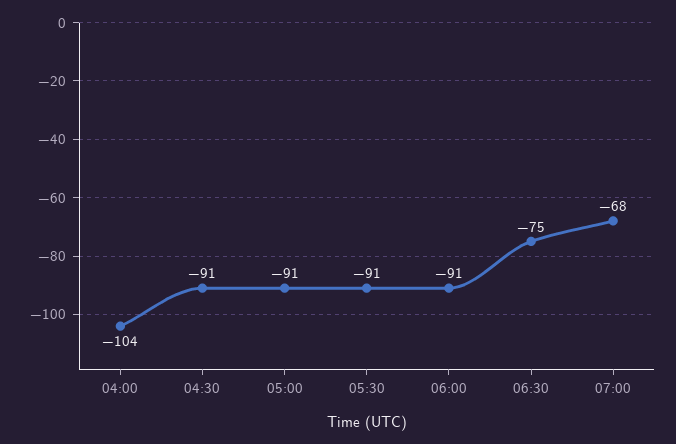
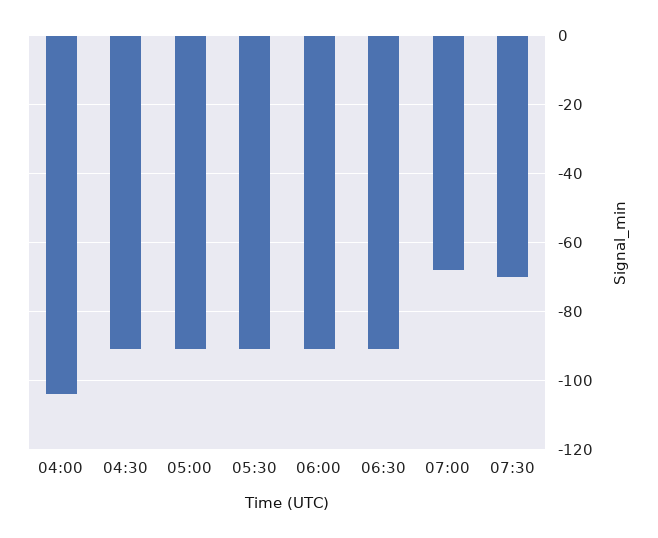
06:30: -75 -> -90
07:30: none -> -70

